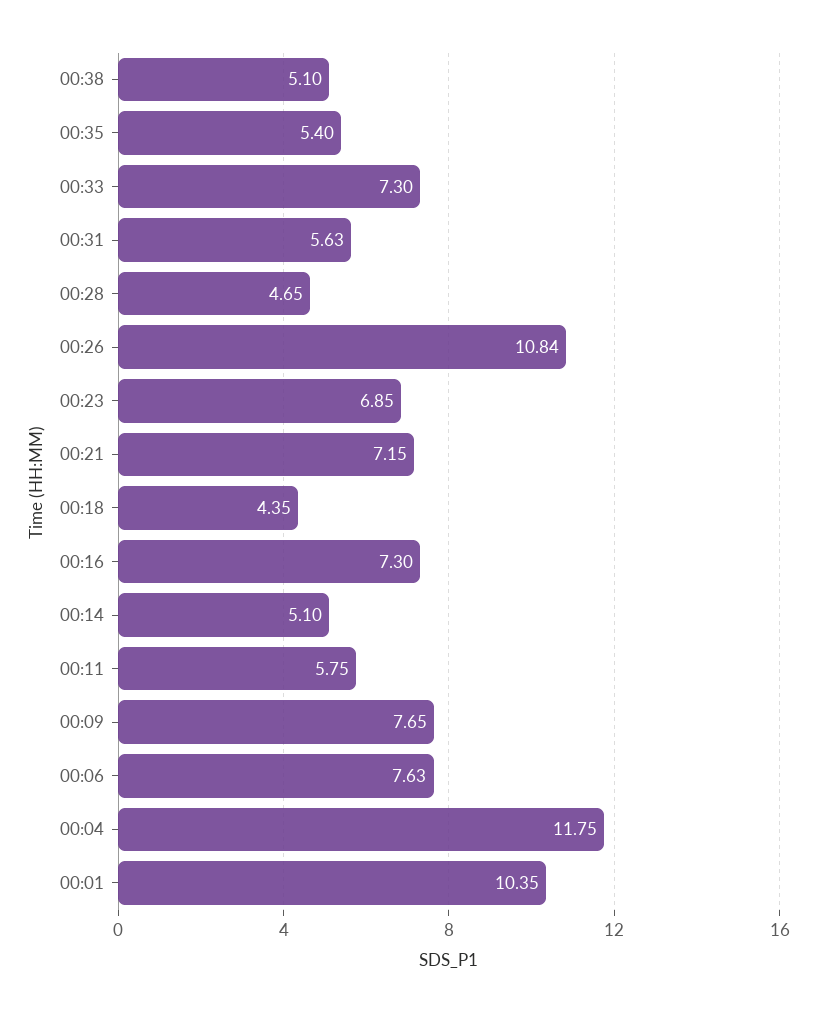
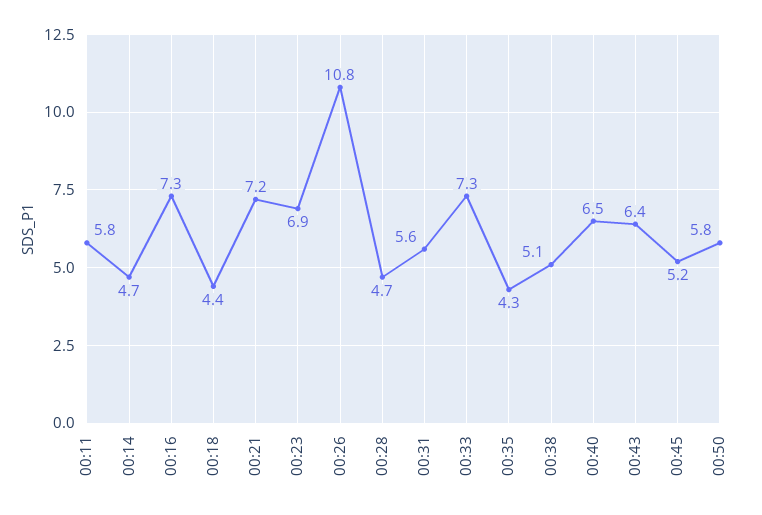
00:35: 5.4 -> 4.3
00:14: 5.1 -> 4.7
00:09: 7.65 -> none
00:06: 7.63 -> none
00:04: 11.75 -> none
00:01: 10.35 -> none
00:40: none -> 6.5
00:43: none -> 6.4
00:45: none -> 5.2
00:50: none -> 5.8

